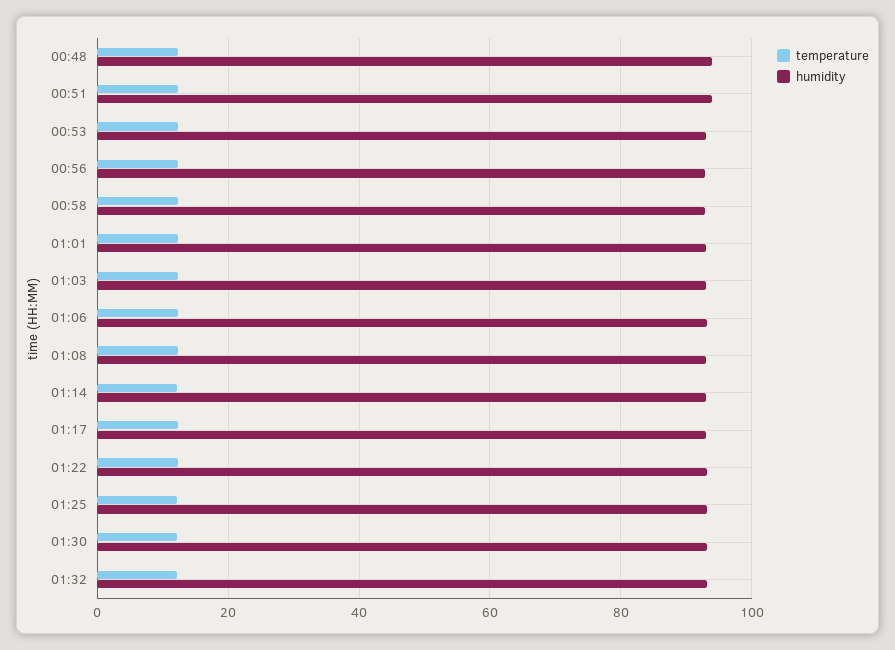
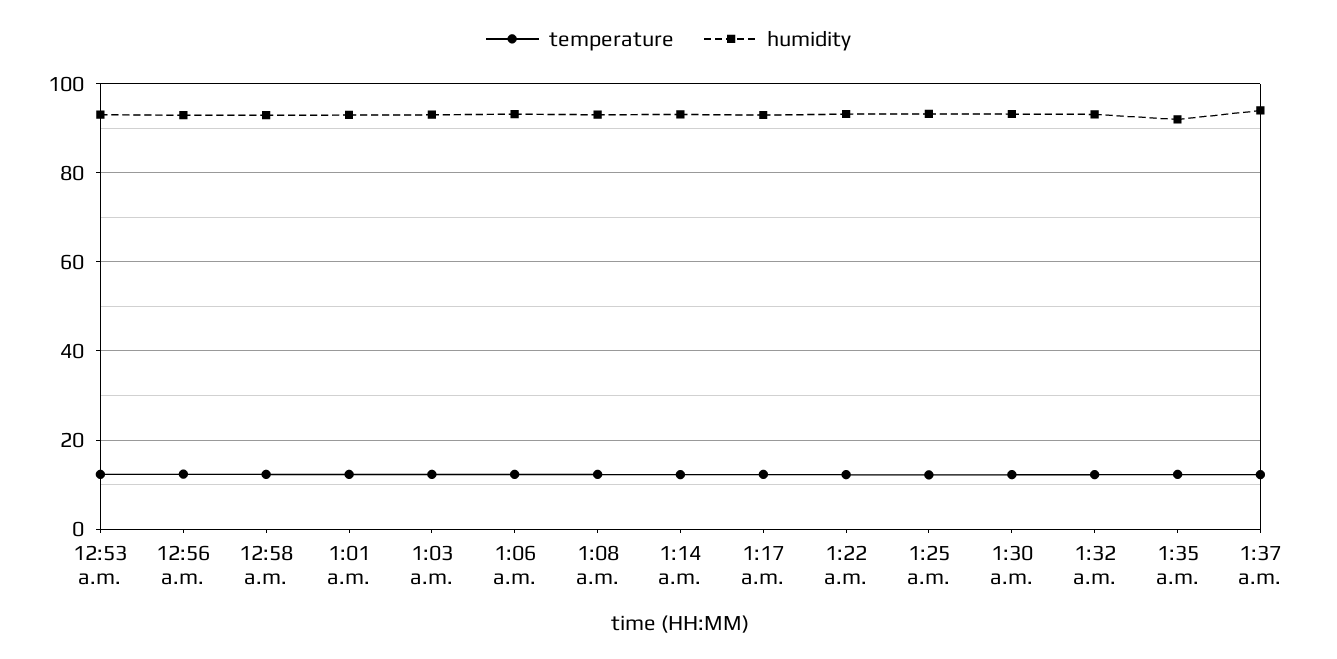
temperature, 00:48: 12 -> none
humidity, 00:48: 94 -> none
temperature, 00:51: 12 -> none
humidity, 00:51: 94 -> none
temperature, 1:35 a.m.: none -> 12
humidity, 1:35 a.m.: none -> 92
temperature, 1:37 a.m.: none -> 12
humidity, 1:37 a.m.: none -> 94

